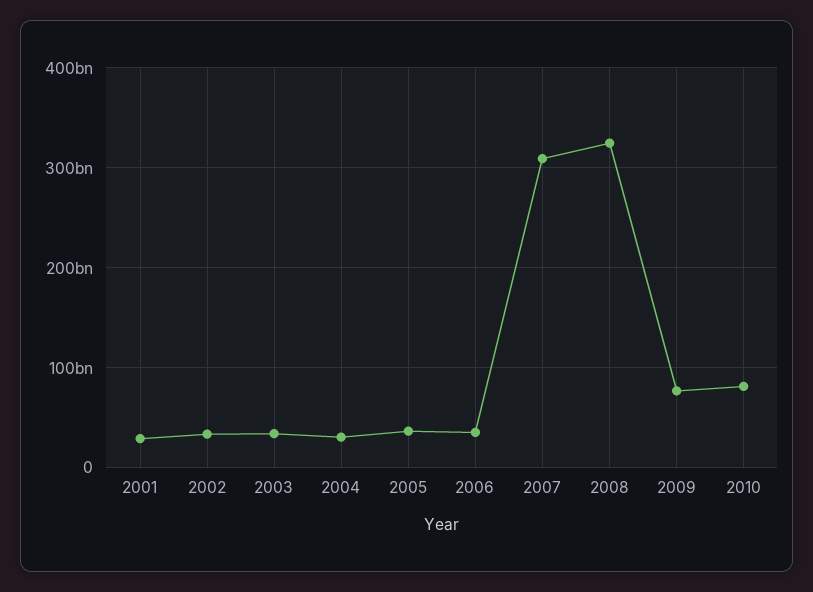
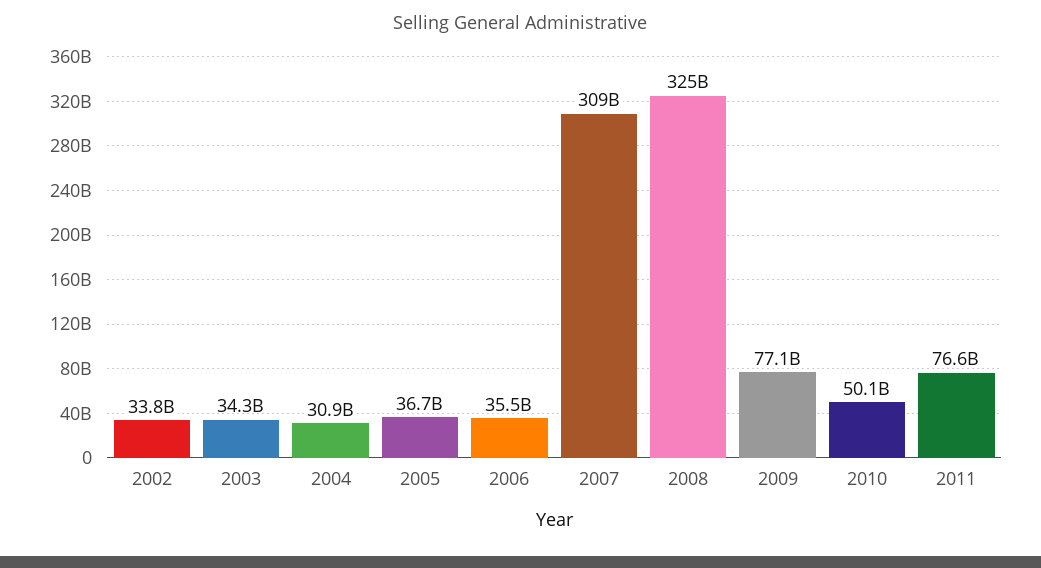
2001: 30000000000 -> none
2010: 80000000000 -> 50100000000
2011: none -> 76600000000

